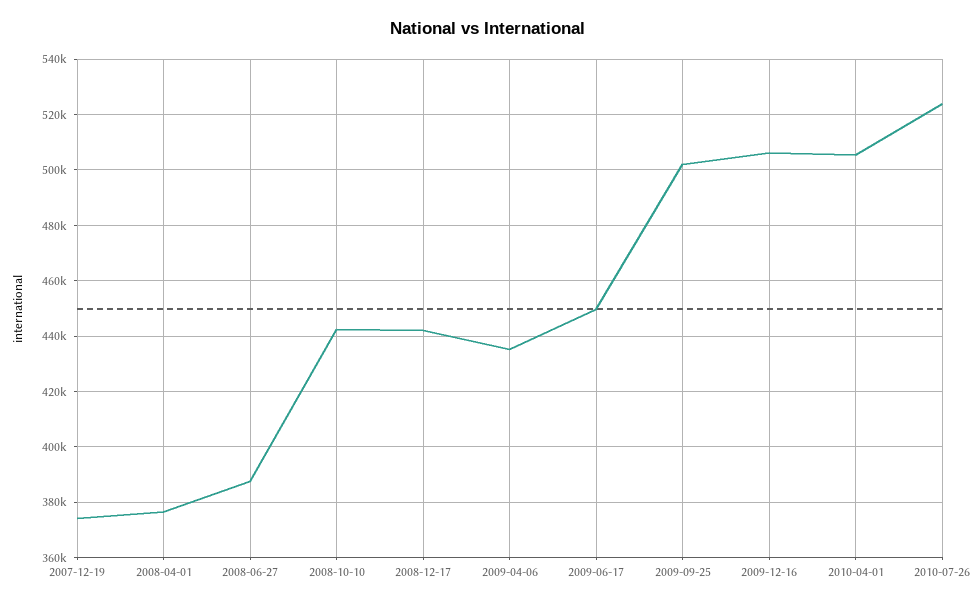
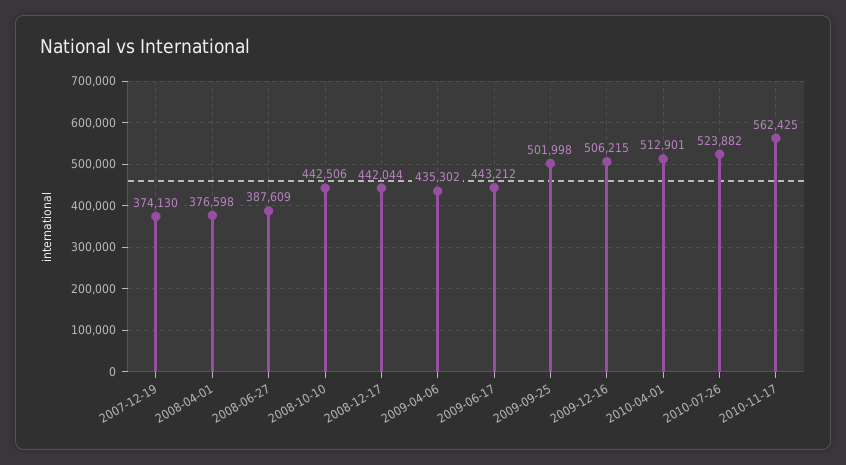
2009-06-17: 450000 -> 443212
2010-04-01: 505000 -> 512901
2010-11-17: none -> 562425

